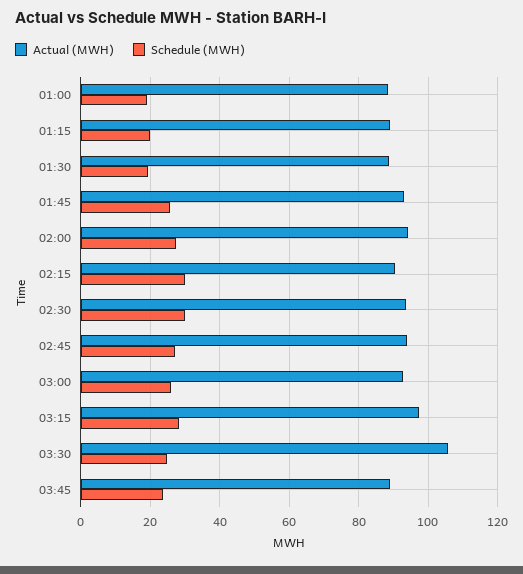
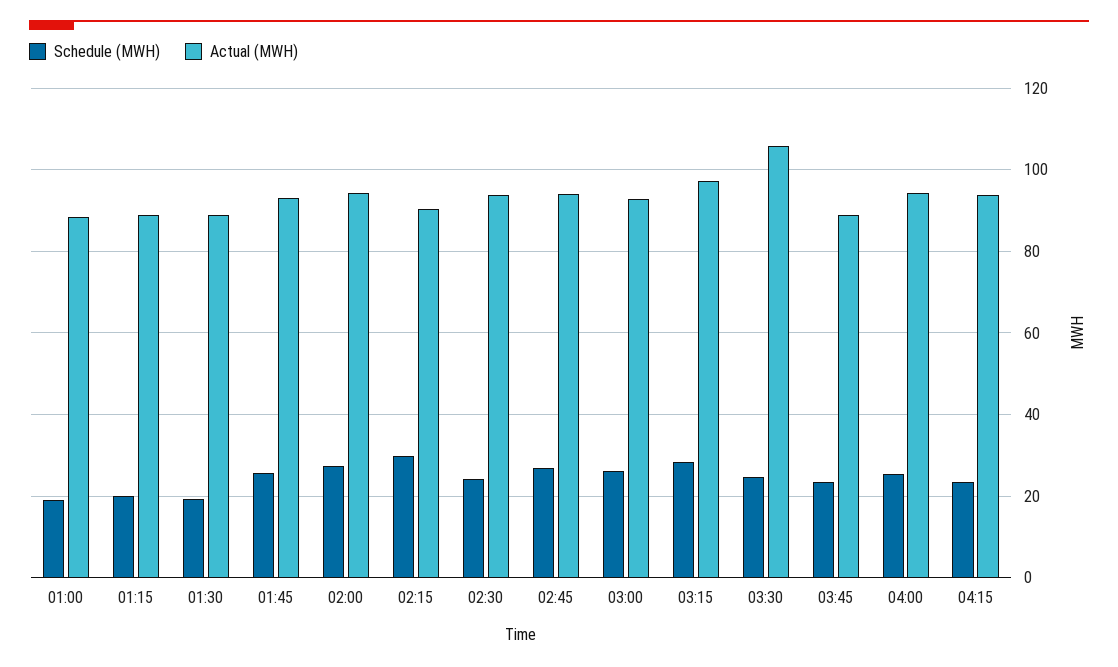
Schedule (MWH), 02:30: 30 -> 24
Schedule (MWH), 04:00: none -> 26
Actual (MWH), 04:00: none -> 94
Schedule (MWH), 04:15: none -> 24
Actual (MWH), 04:15: none -> 94

